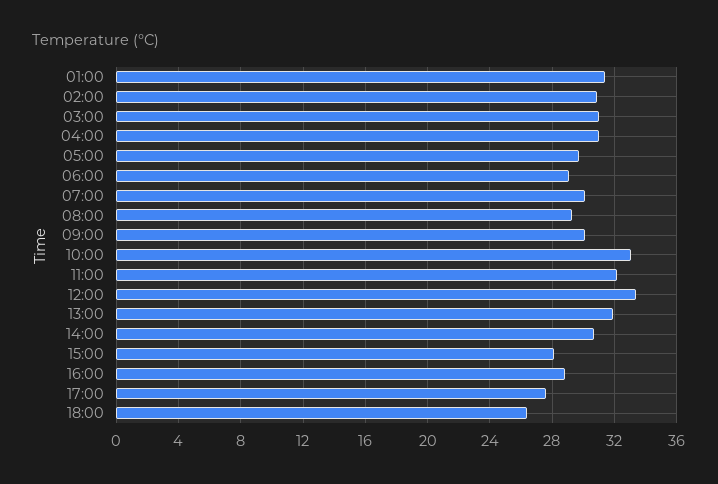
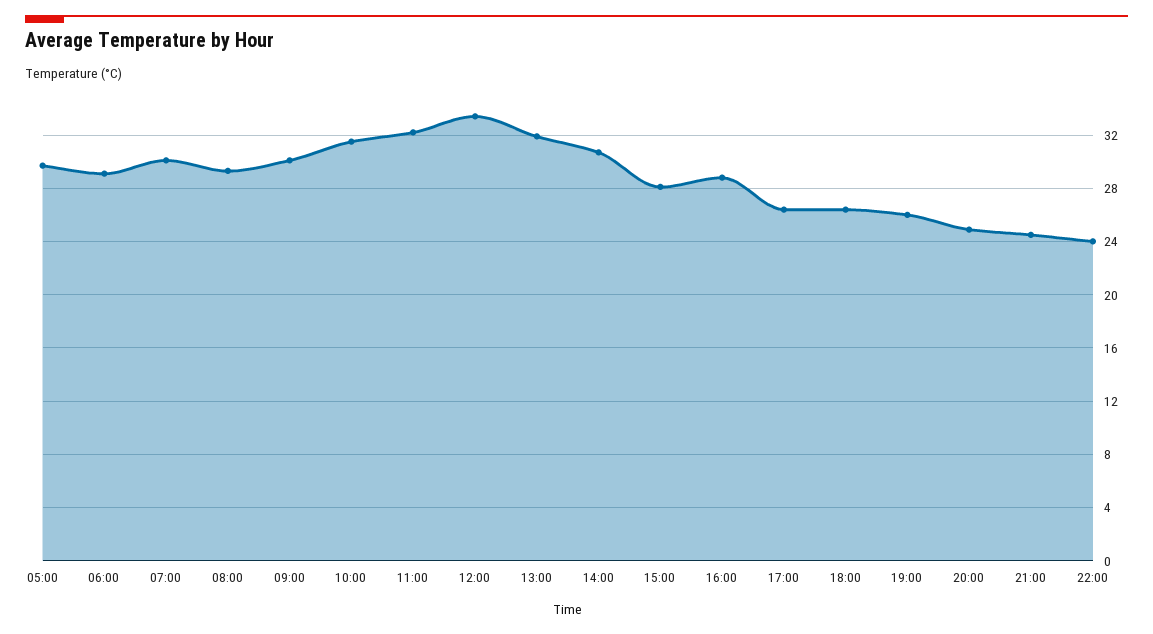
01:00: 31.5 -> none
02:00: 31 -> none
03:00: 31 -> none
04:00: 31 -> none
10:00: 33 -> 31.5
17:00: 27.5 -> 26.5
19:00: none -> 26
20:00: none -> 25
21:00: none -> 24.5
22:00: none -> 24

